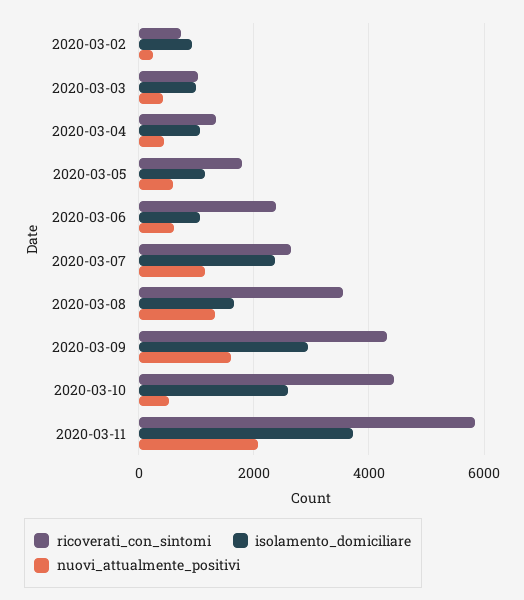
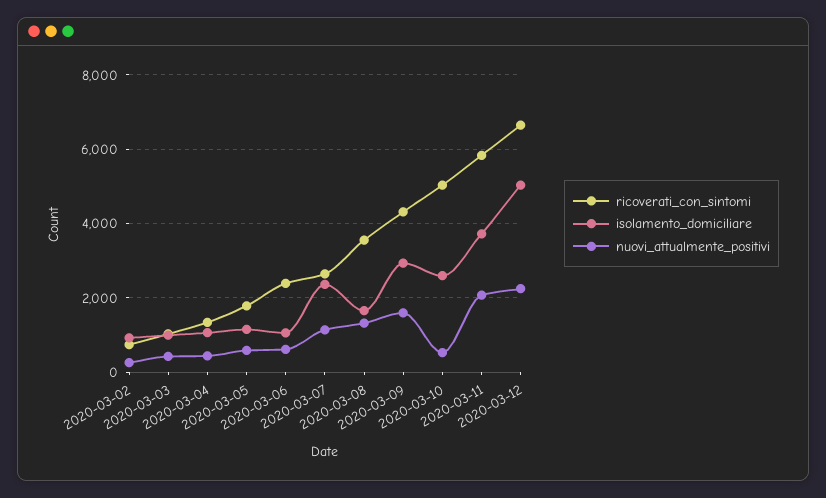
ricoverati_con_sintomi, 2020-03-10: 4400 -> 5000
ricoverati_con_sintomi, 2020-03-12: none -> 6600
isolamento_domiciliare, 2020-03-12: none -> 5000
nuovi_attualmente_positivi, 2020-03-12: none -> 2200

